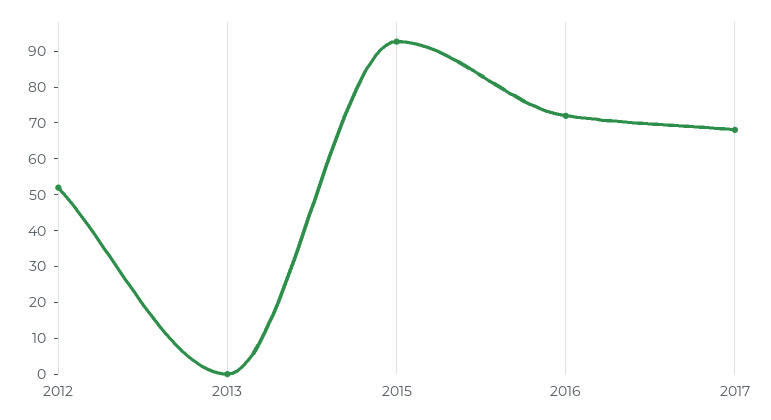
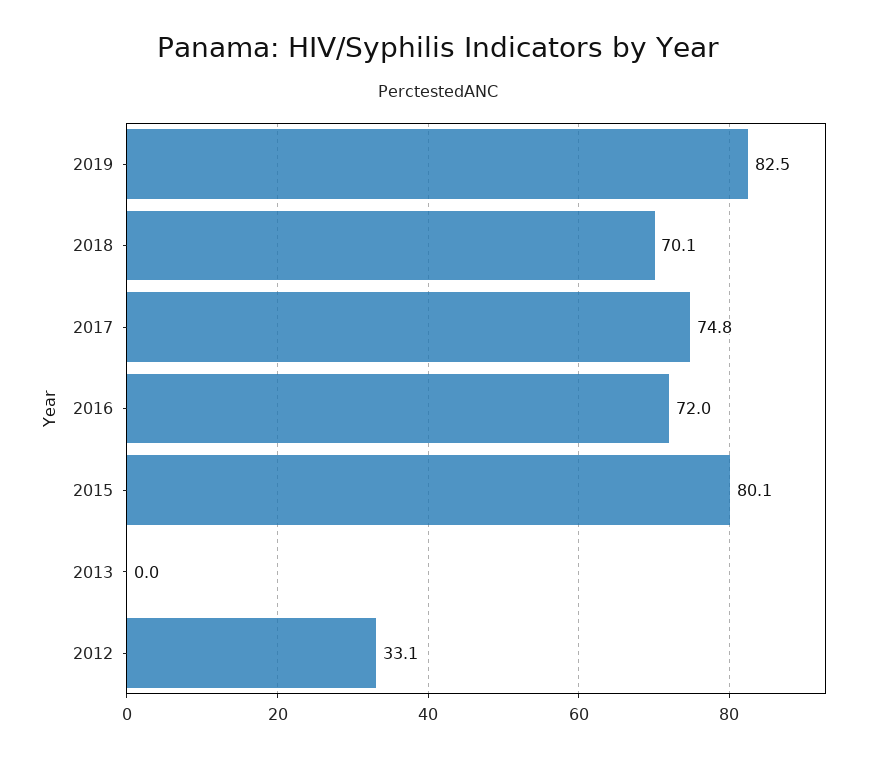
2012: 52.5 -> 33.1
2015: 92.5 -> 80.1
2017: 67.5 -> 74.8
2019: none -> 82.5
2018: none -> 70.1

